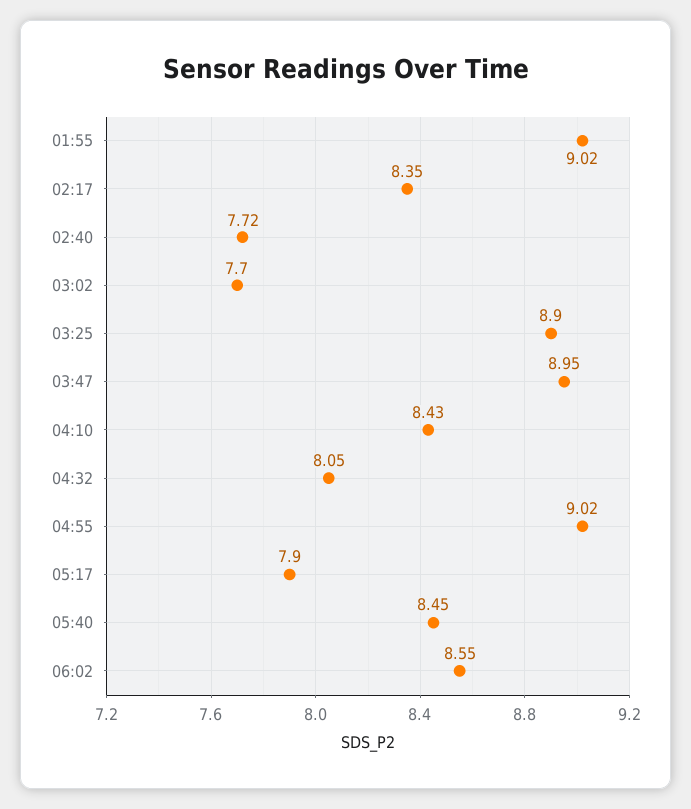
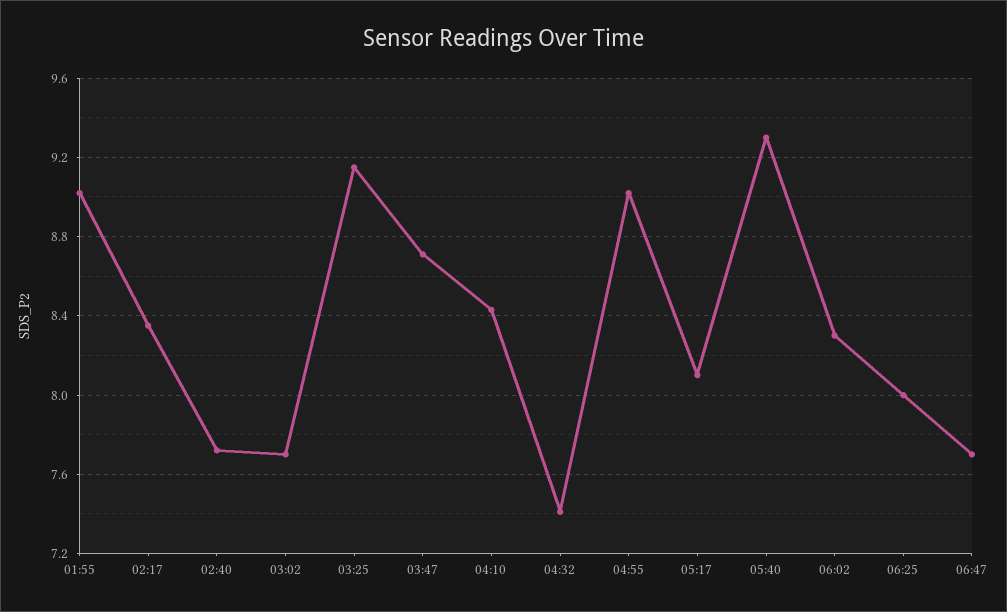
03:25: 8.9 -> 9.15
03:47: 8.95 -> 8.7
04:32: 8.05 -> 7.4
05:17: 7.9 -> 8.1
05:40: 8.45 -> 9.3
06:02: 8.55 -> 8.3
06:25: none -> 8
06:47: none -> 7.7

